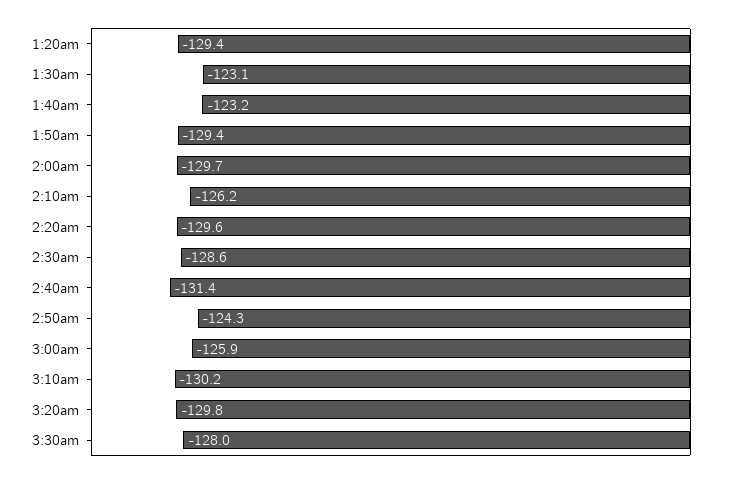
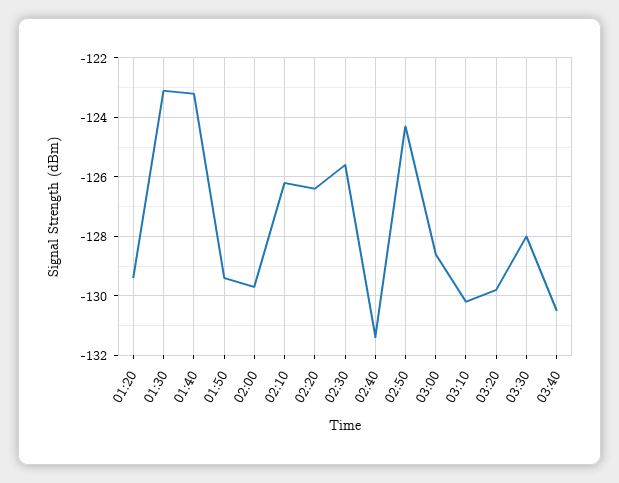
2:20am: -129.6 -> -126.5
2:30am: -128.6 -> -125.5
3:00am: -125.9 -> -128.5
03:40: none -> -130.5

